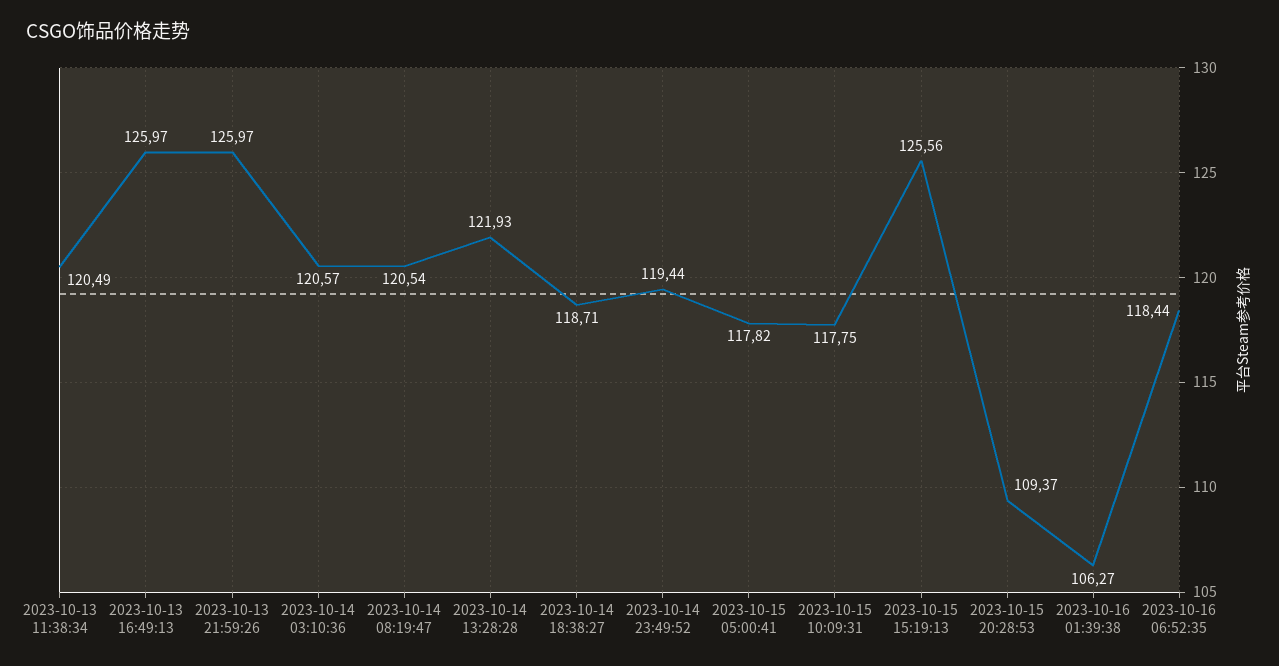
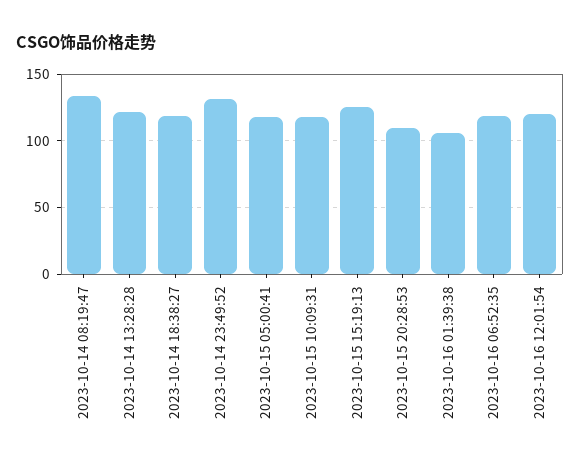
2023-10-13 11:38:34: 120.49 -> none
2023-10-13 16:49:13: 125.97 -> none
2023-10-13 21:59:26: 125.97 -> none
2023-10-14 03:10:36: 120.57 -> none
2023-10-14 08:19:47: 120.54 -> 135
2023-10-14 23:49:52: 119.44 -> 130
2023-10-16 12:01:54: none -> 120

